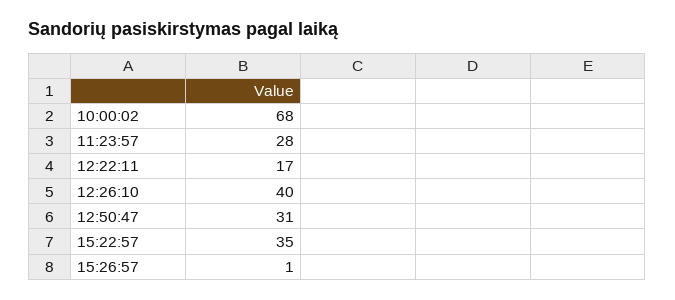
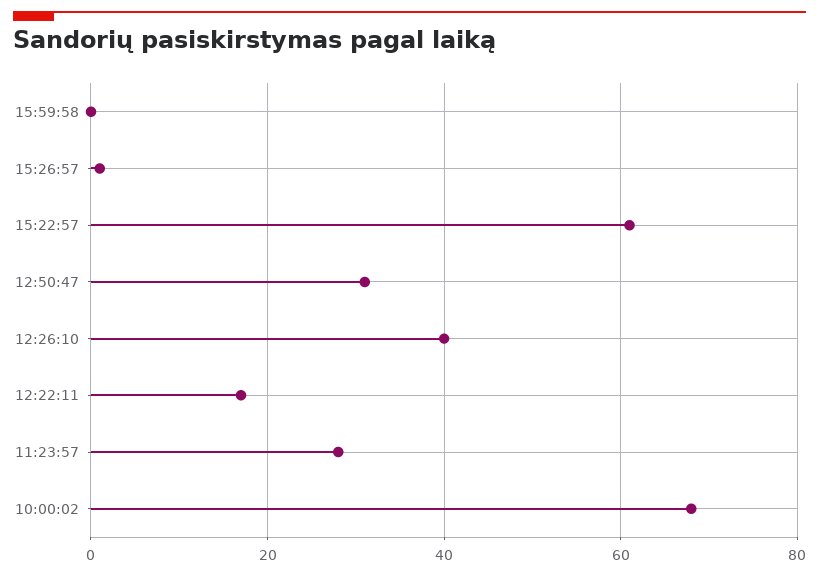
15:22:57: 35 -> 60
15:59:58: none -> 0

